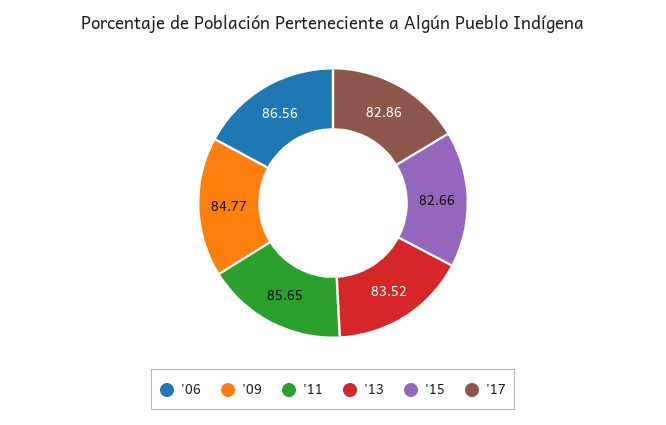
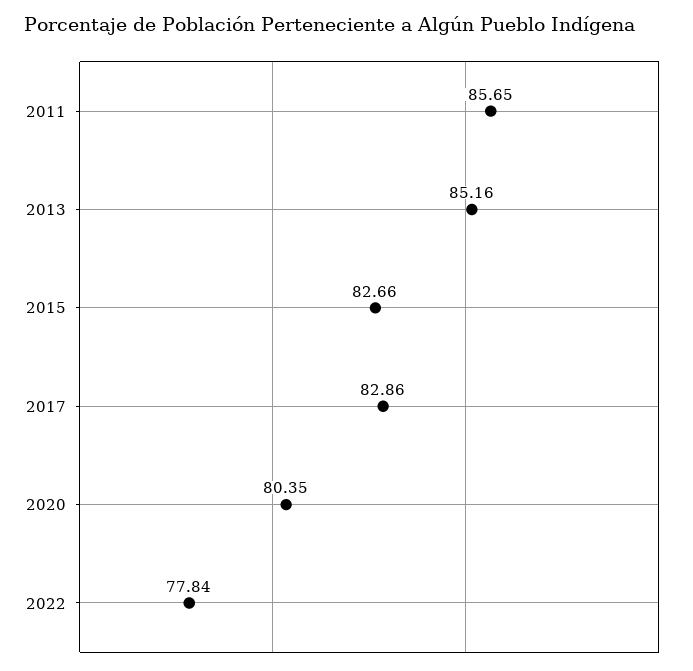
'06: 86.56 -> none
'09: 84.77 -> none
'13: 83.52 -> 85.16
2020: none -> 80.35
2022: none -> 77.84

